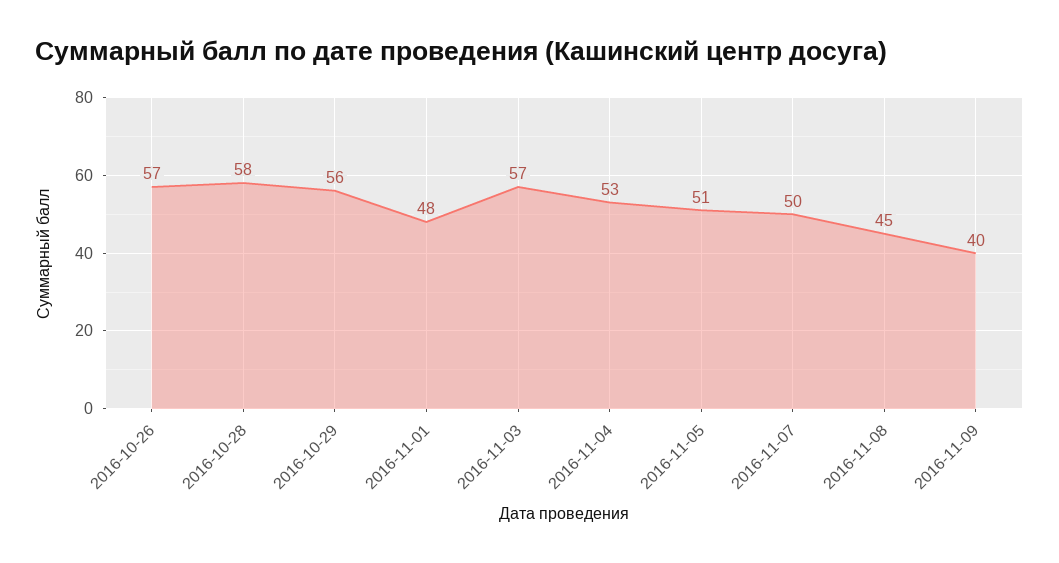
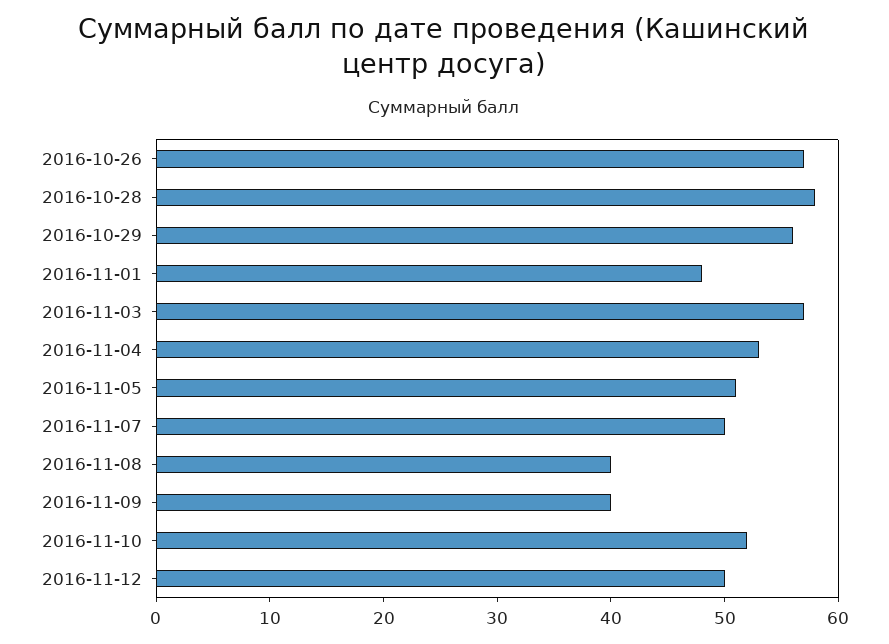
2016-11-08: 45 -> 40
2016-11-10: none -> 52
2016-11-12: none -> 50

